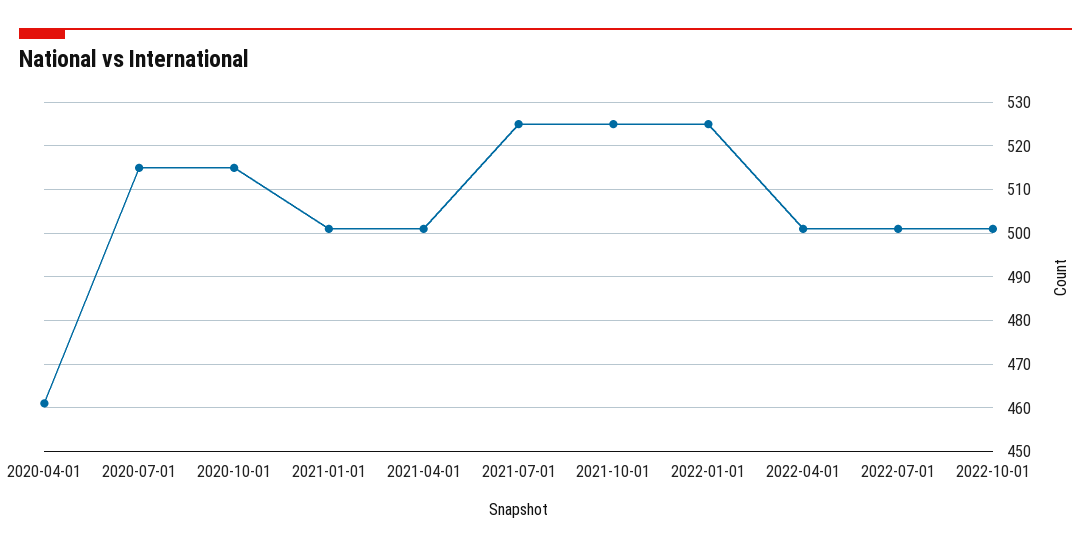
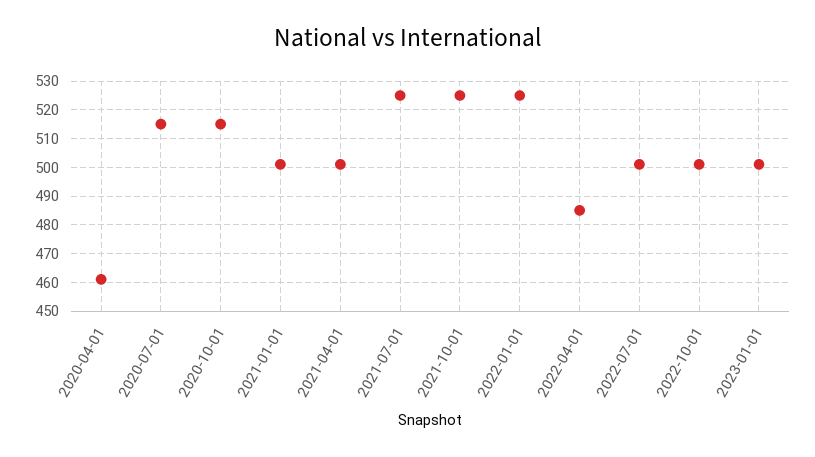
2022-04-01: 500 -> 485
2023-01-01: none -> 500

